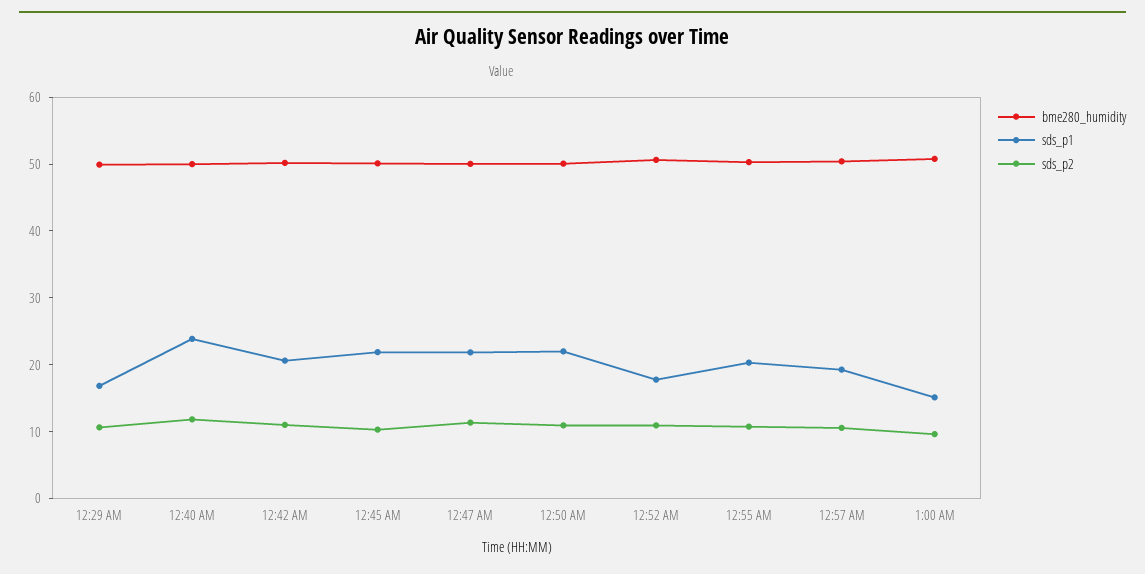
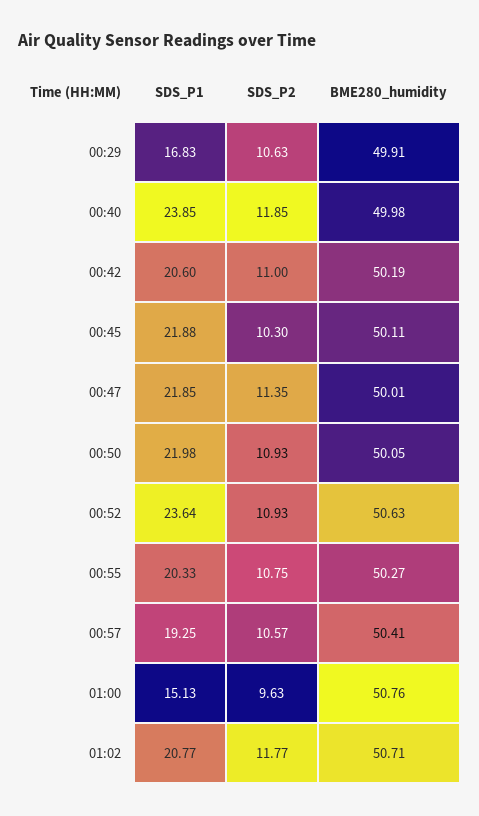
sds_p1, 12:52 AM: 18 -> 23.64
sds_p1, 01:02: none -> 20.77
sds_p2, 01:02: none -> 11.77
bme280_humidity, 01:02: none -> 50.71

